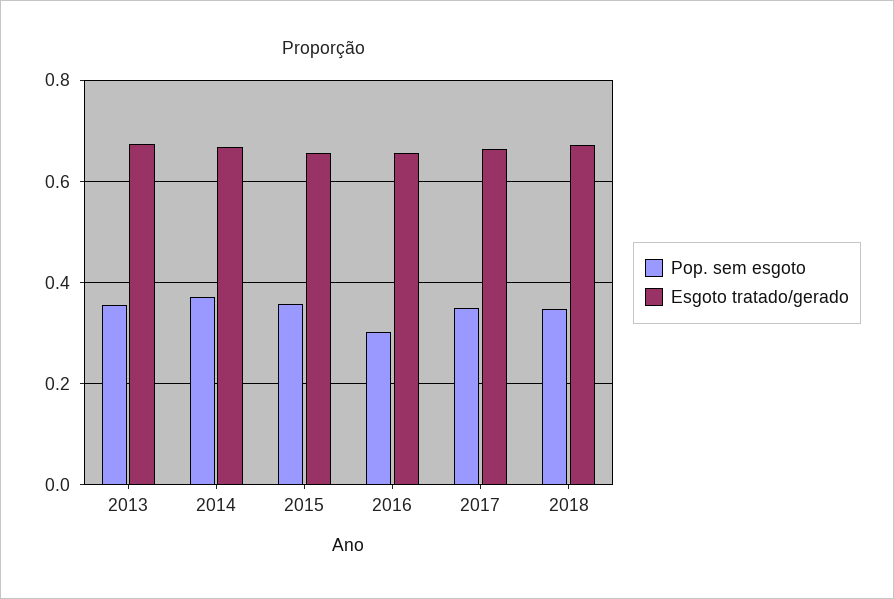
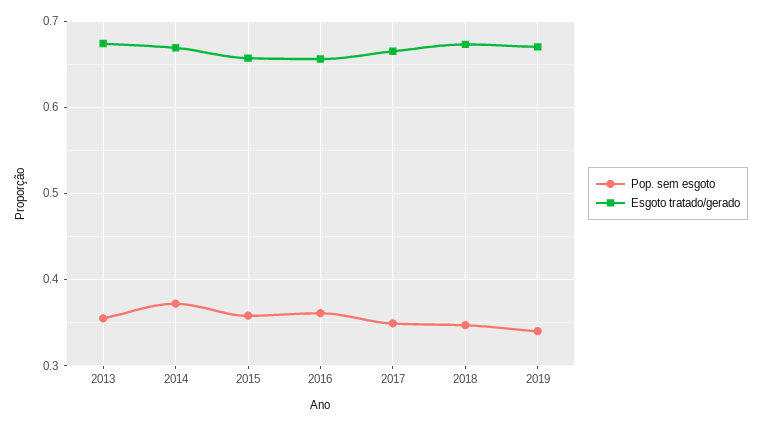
Pop. sem esgoto, 2016: 0.3 -> 0.36
Pop. sem esgoto, 2019: none -> 0.34
Esgoto tratado/gerado, 2019: none -> 0.67

